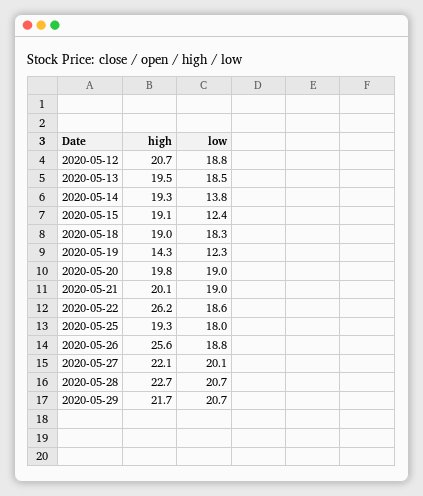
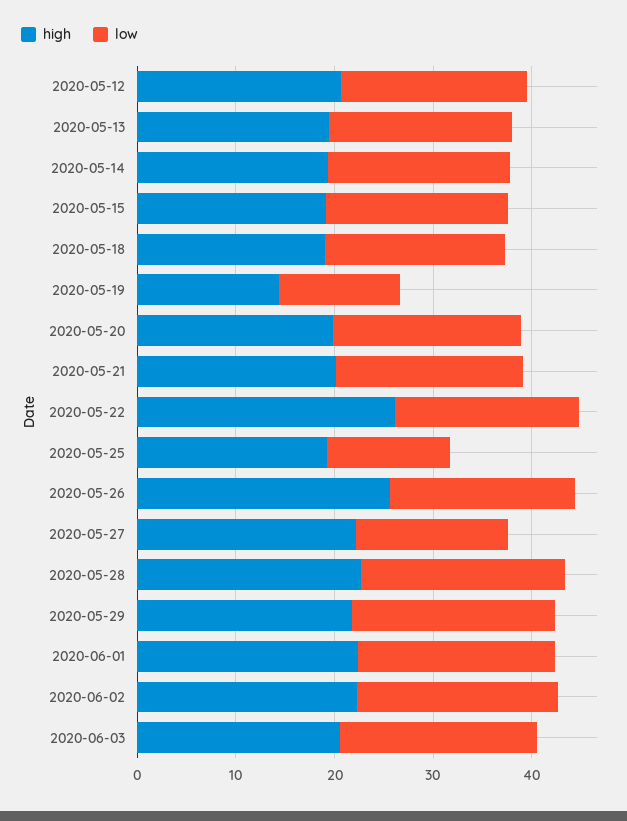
low, 2020-05-14: 13.8 -> 18
low, 2020-05-15: 12.4 -> 18
low, 2020-05-25: 18 -> 12
low, 2020-05-27: 20.1 -> 16
high, 2020-06-01: none -> 22
low, 2020-06-01: none -> 20
high, 2020-06-02: none -> 22
low, 2020-06-02: none -> 20
high, 2020-06-03: none -> 20
low, 2020-06-03: none -> 20

